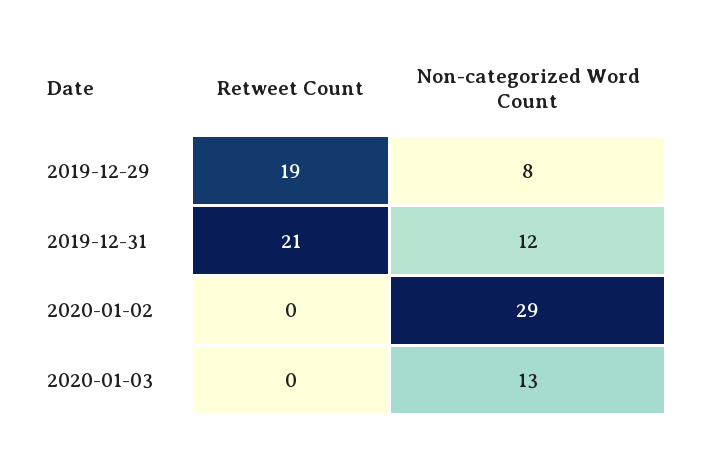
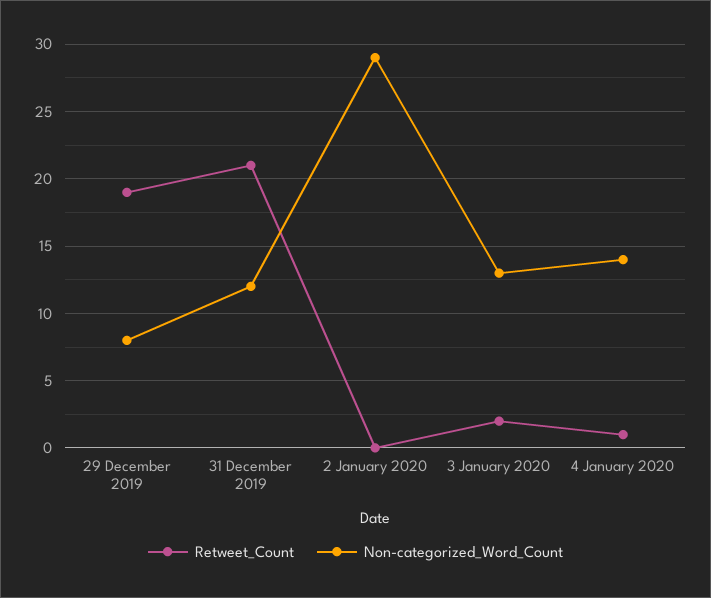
Retweet Count, 2020-01-03: 0 -> 2
Retweet Count, 4 January 2020: none -> 1
Non-categorized Word Count, 4 January 2020: none -> 14

